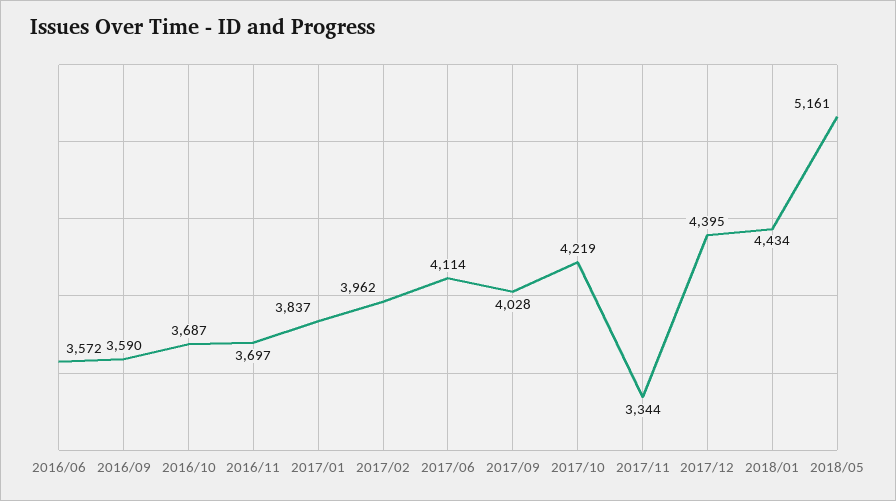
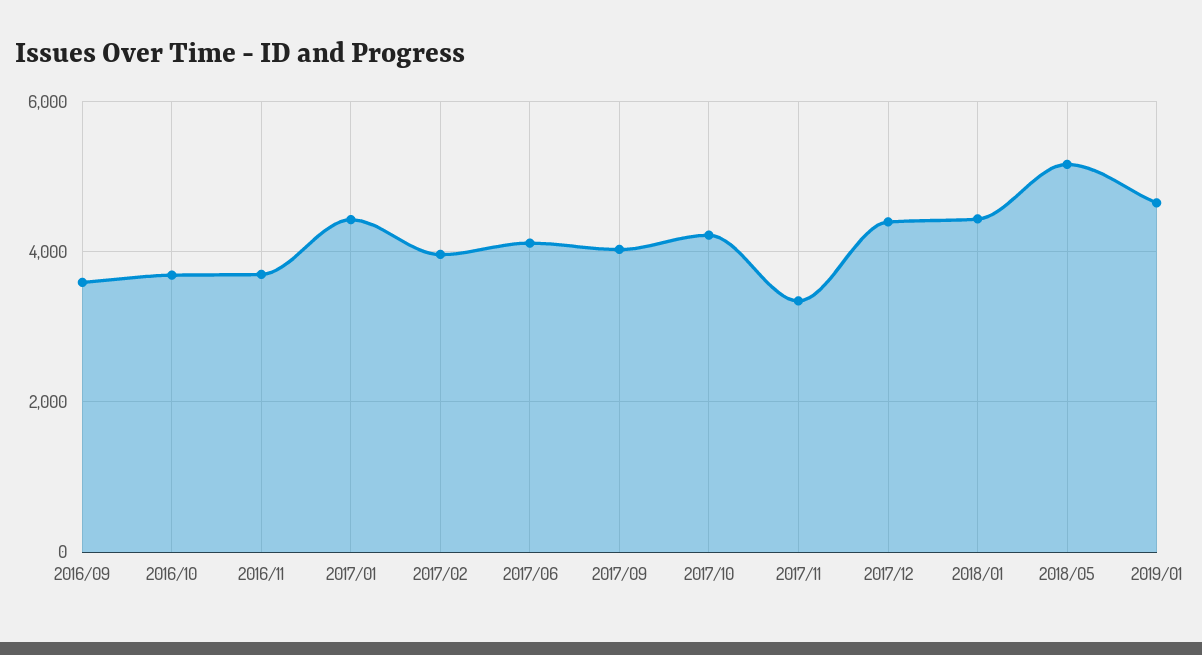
2016/06: 3572 -> none
2017/01: 3837 -> 4400
2019/01: none -> 4600

